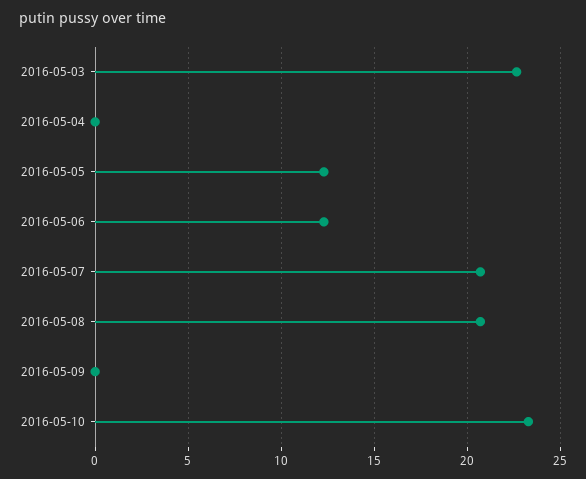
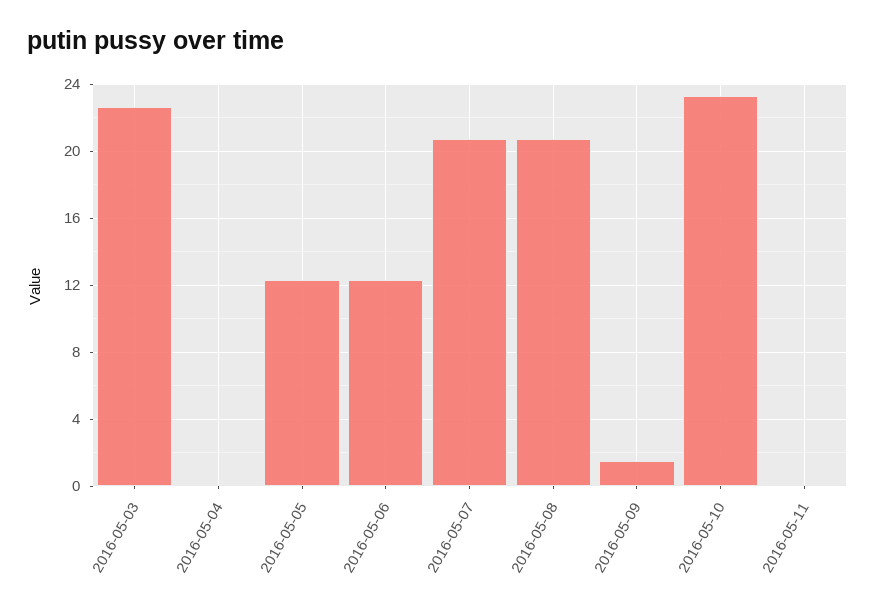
2016-05-09: 0 -> 1.5
2016-05-11: none -> 0

